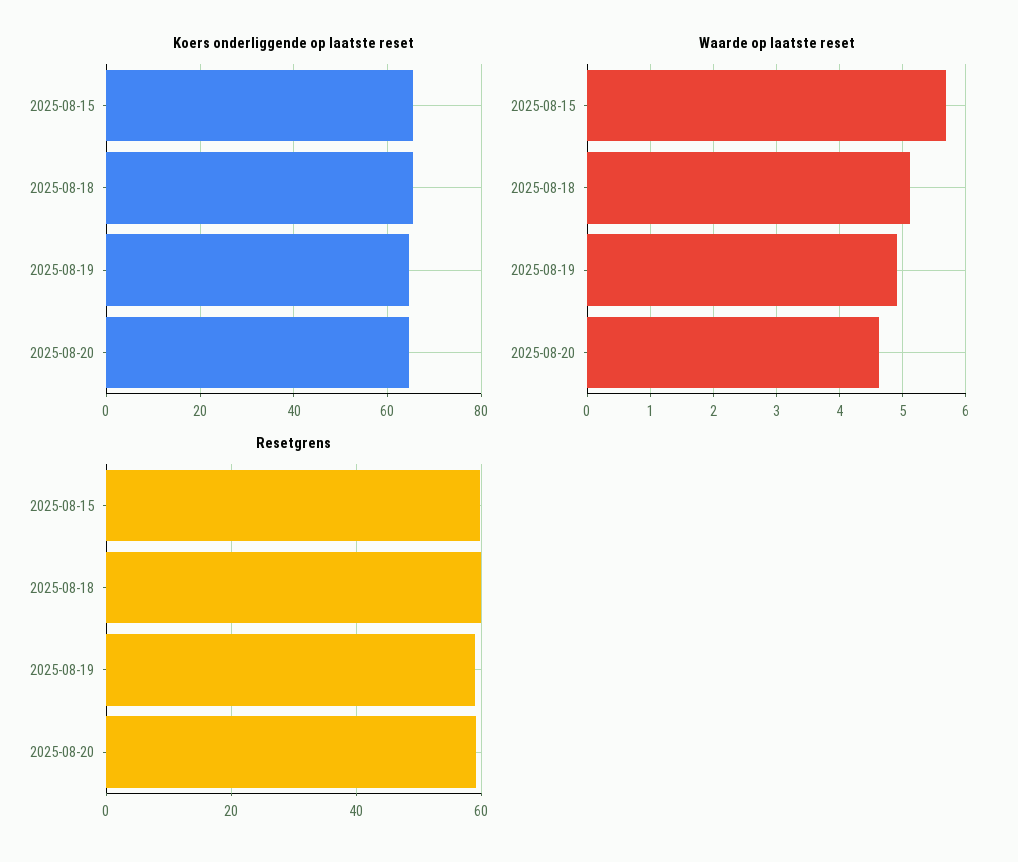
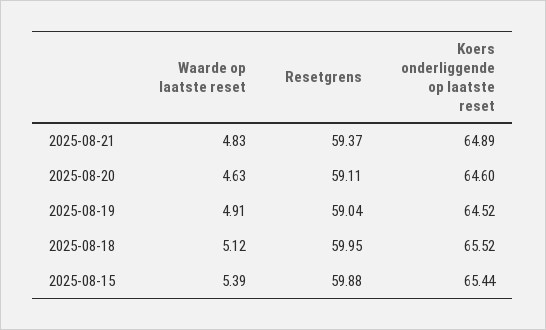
Waarde op laatste reset, 2025-08-15: 5.7 -> 5.39
Waarde op laatste reset, 2025-08-21: none -> 4.83
Resetgrens, 2025-08-21: none -> 59.37
Koers onderliggende op laatste reset, 2025-08-21: none -> 64.89

